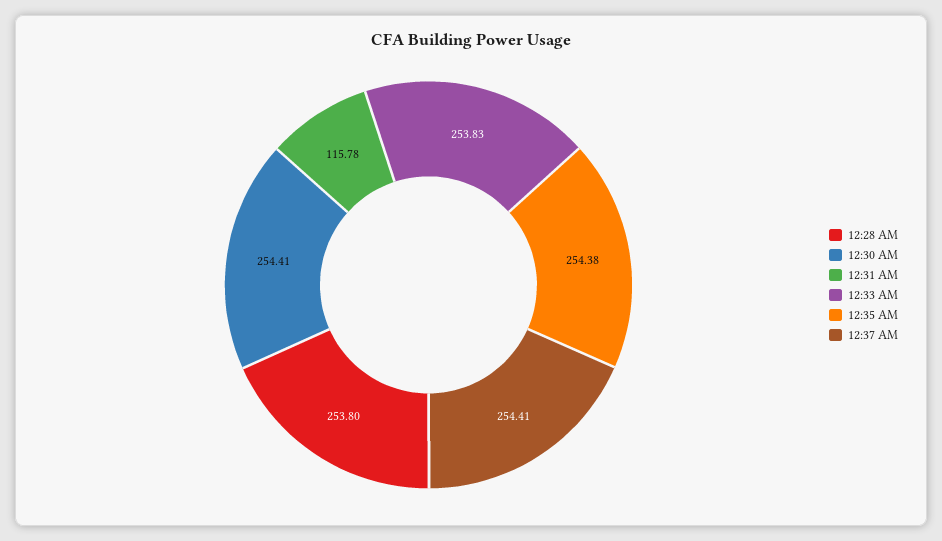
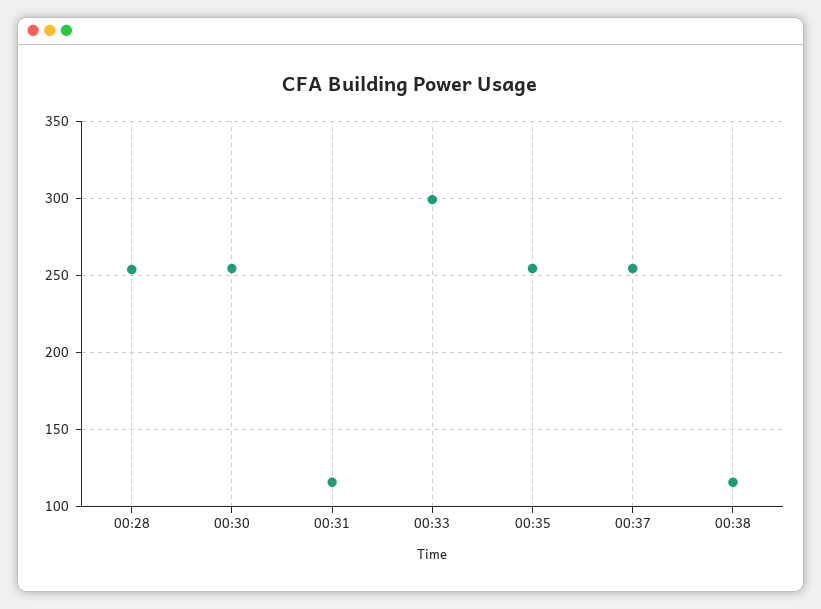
12:33 AM: 253.83 -> 300
00:38: none -> 115

